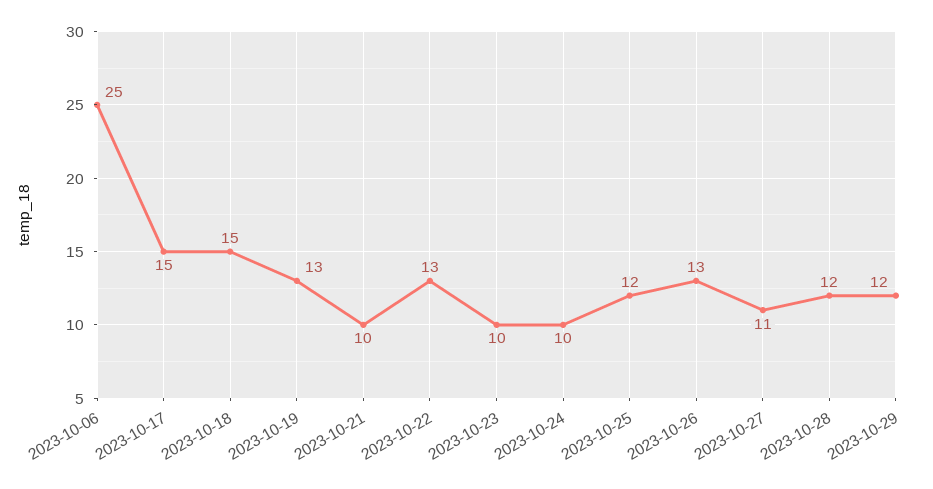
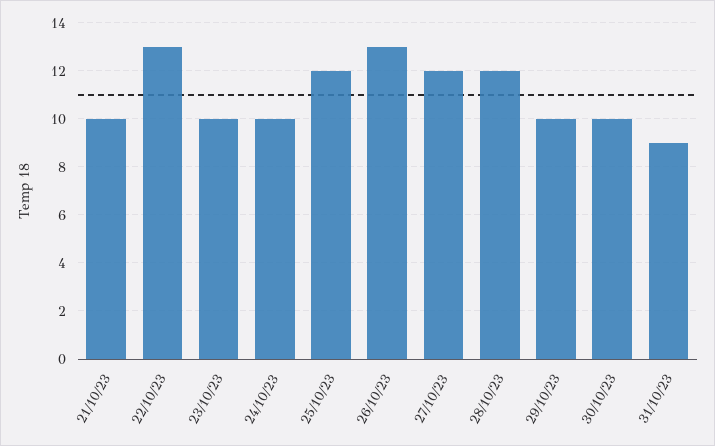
2023-10-06: 25 -> none
2023-10-17: 15 -> none
2023-10-18: 15 -> none
2023-10-19: 13 -> none
2023-10-27: 11 -> 12
2023-10-29: 12 -> 10
30/10/23: none -> 10
31/10/23: none -> 9

